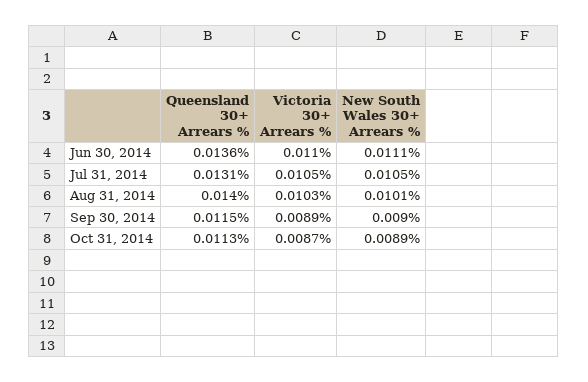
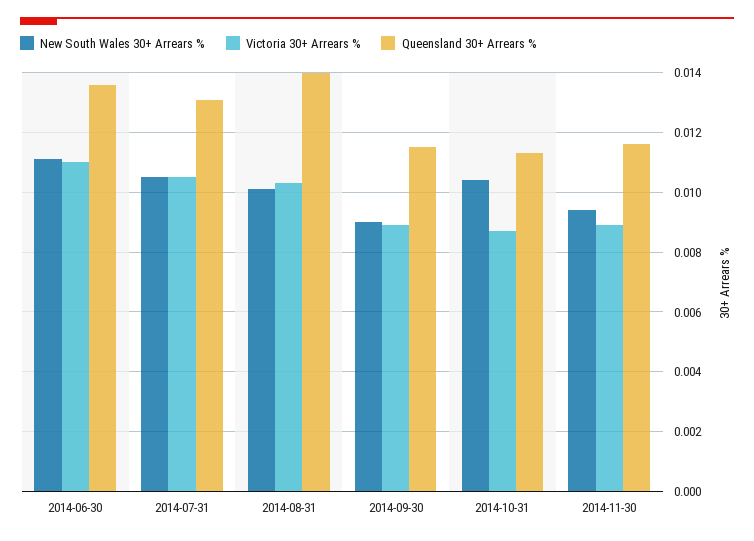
New South Wales 30+ Arrears %, Oct 31, 2014: 0.0089 -> 0.0105
New South Wales 30+ Arrears %, 2014-11-30: none -> 0.0095
Victoria 30+ Arrears %, 2014-11-30: none -> 0.009
Queensland 30+ Arrears %, 2014-11-30: none -> 0.0115

